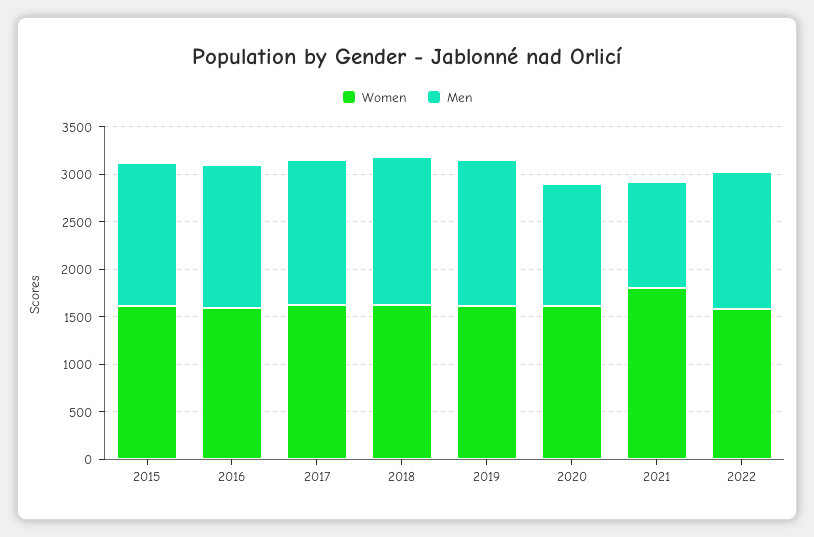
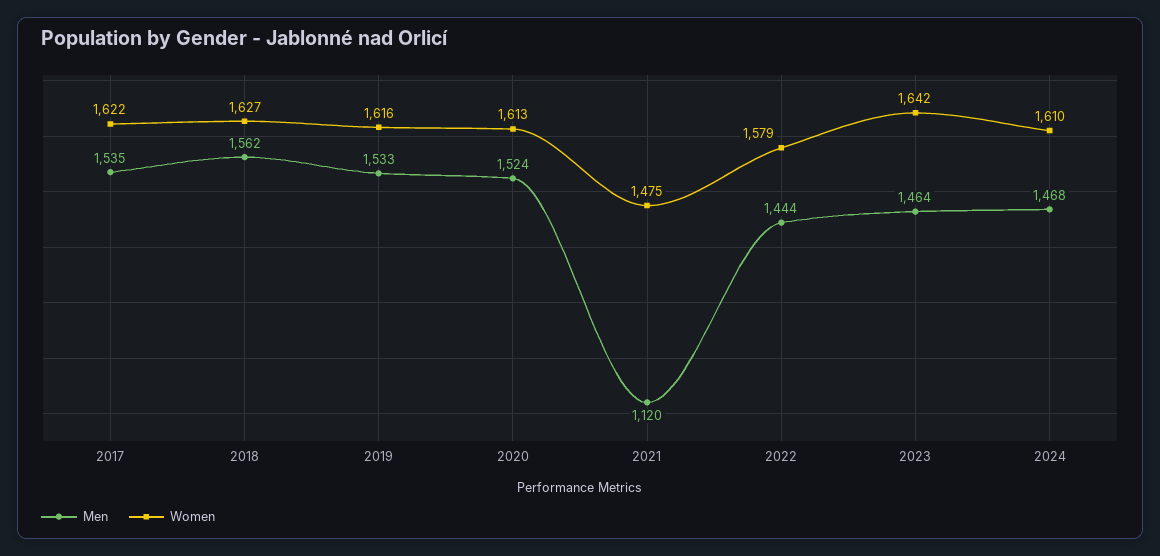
Women, 2015: 1600 -> none
Men, 2015: 1500 -> none
Women, 2016: 1600 -> none
Men, 2016: 1500 -> none
Men, 2020: 1300 -> 1524
Women, 2021: 1800 -> 1475
Men, 2023: none -> 1464
Women, 2023: none -> 1642
Men, 2024: none -> 1468
Women, 2024: none -> 1610

